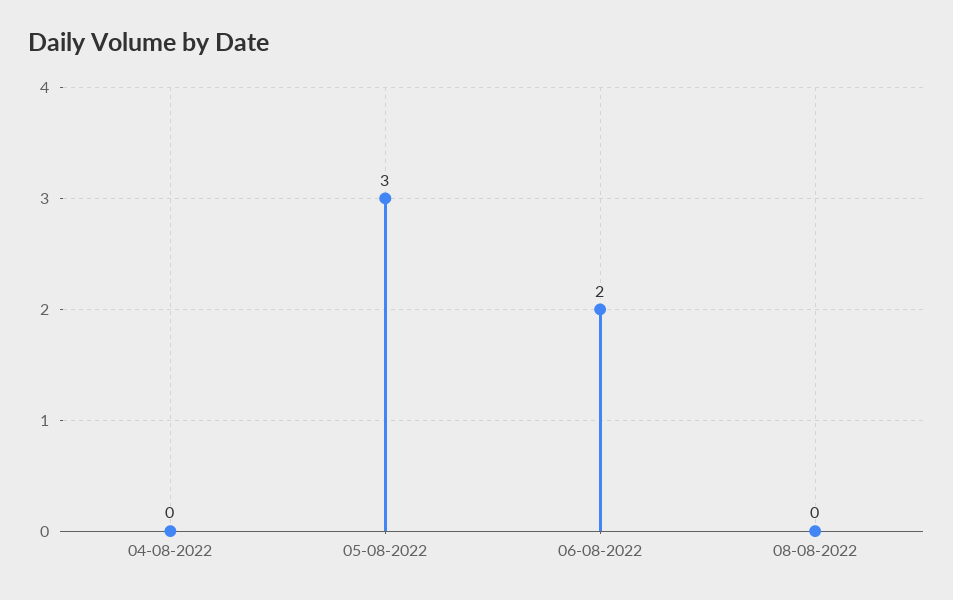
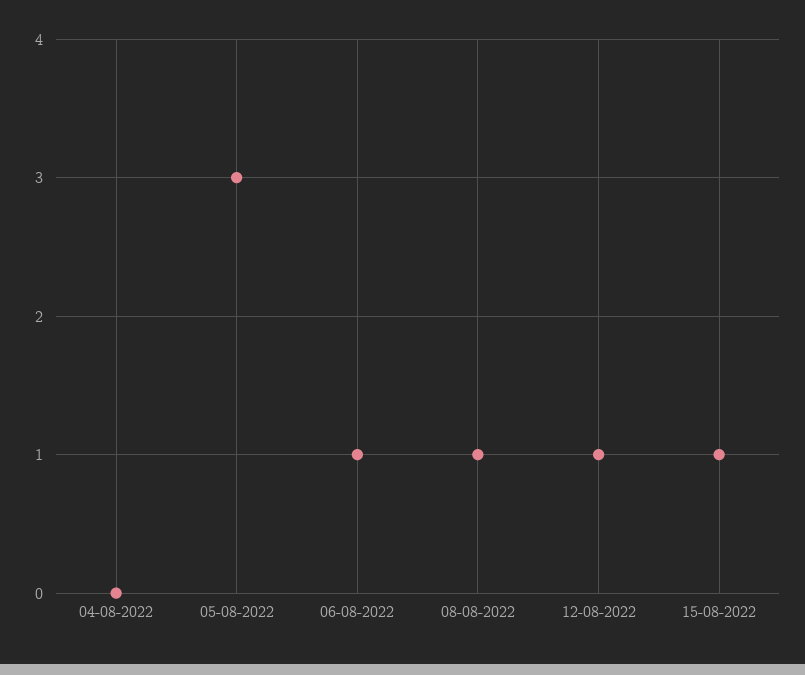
06-08-2022: 2 -> 1
08-08-2022: 0 -> 1
12-08-2022: none -> 1
15-08-2022: none -> 1

